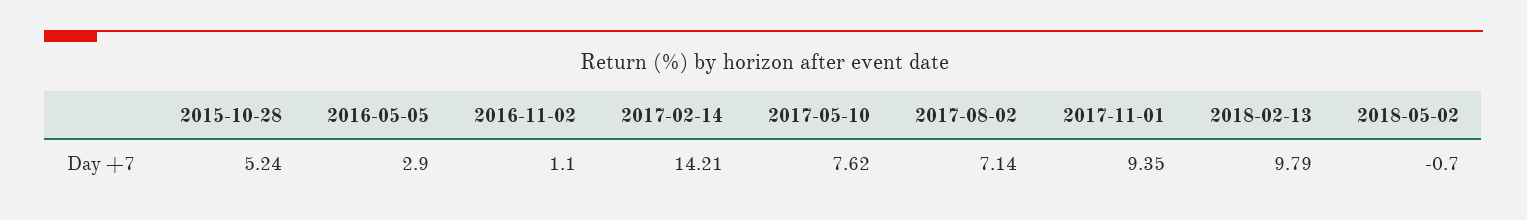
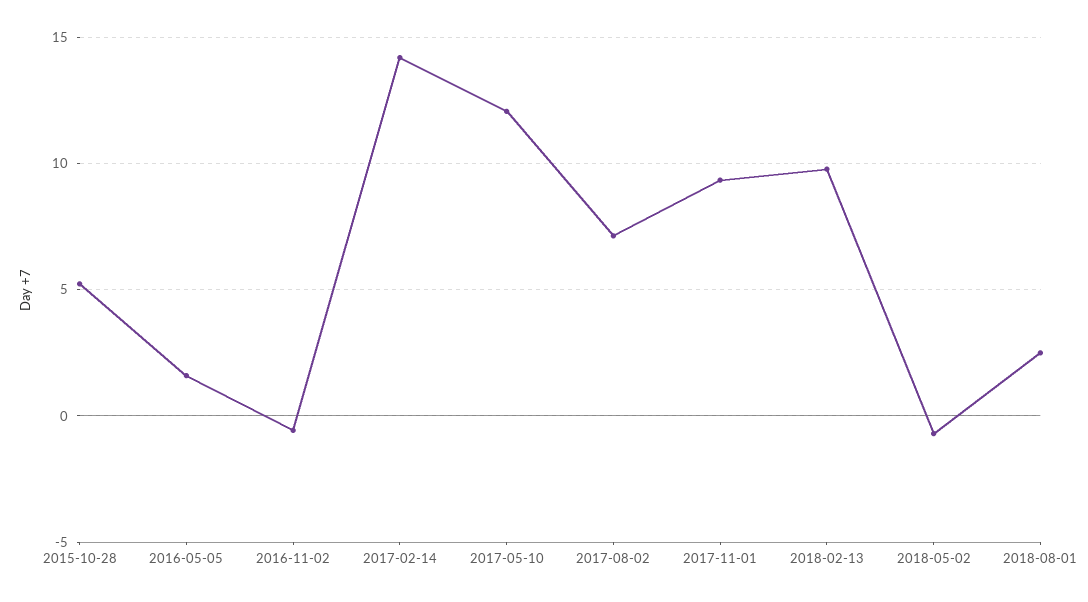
2016-05-05: 2.9 -> 1.5
2016-11-02: 1.1 -> -0.5
2017-05-10: 7.62 -> 12
2018-08-01: none -> 2.5

